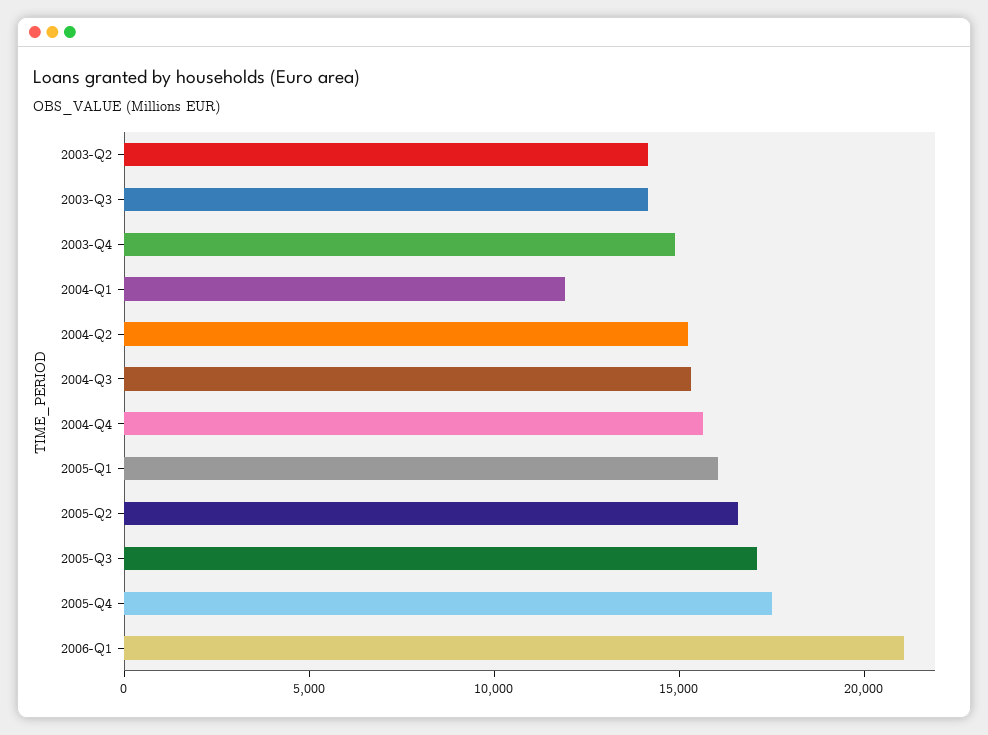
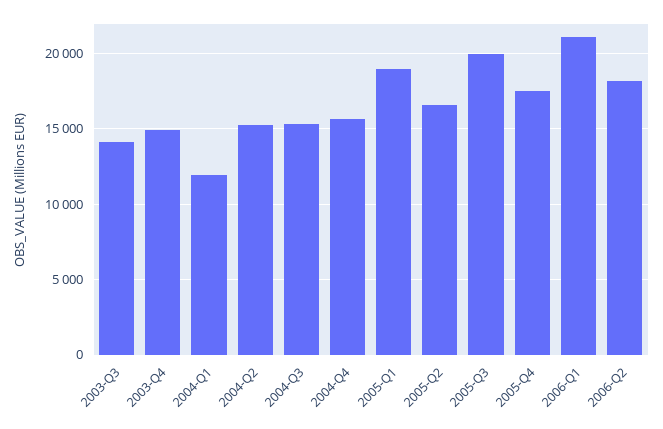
2003-Q2: 14000 -> none
2005-Q1: 16000 -> 19000
2005-Q3: 17000 -> 20000
2006-Q2: none -> 18000

